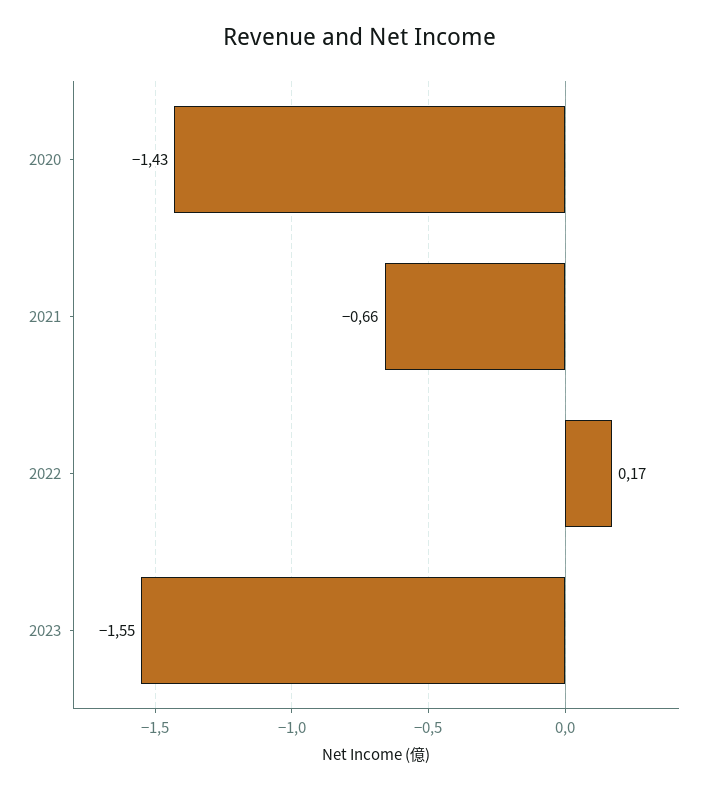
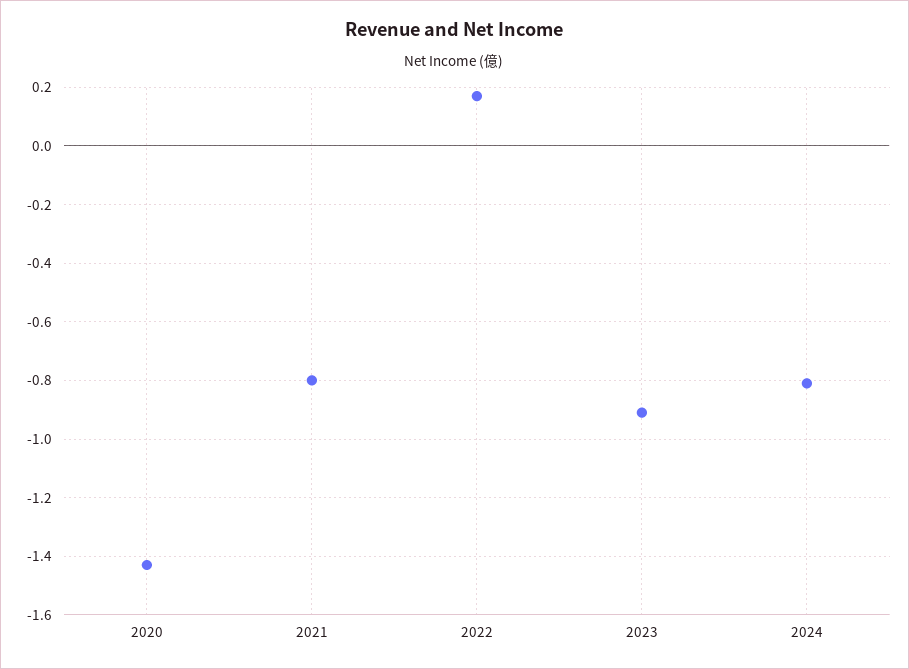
2021: -0.66 -> -0.8
2023: -1.55 -> -0.9
2024: none -> -0.8

